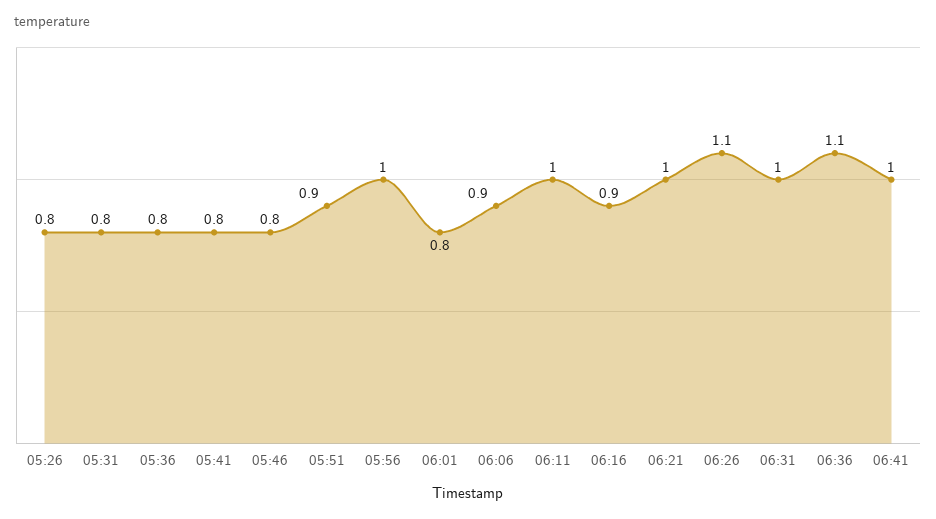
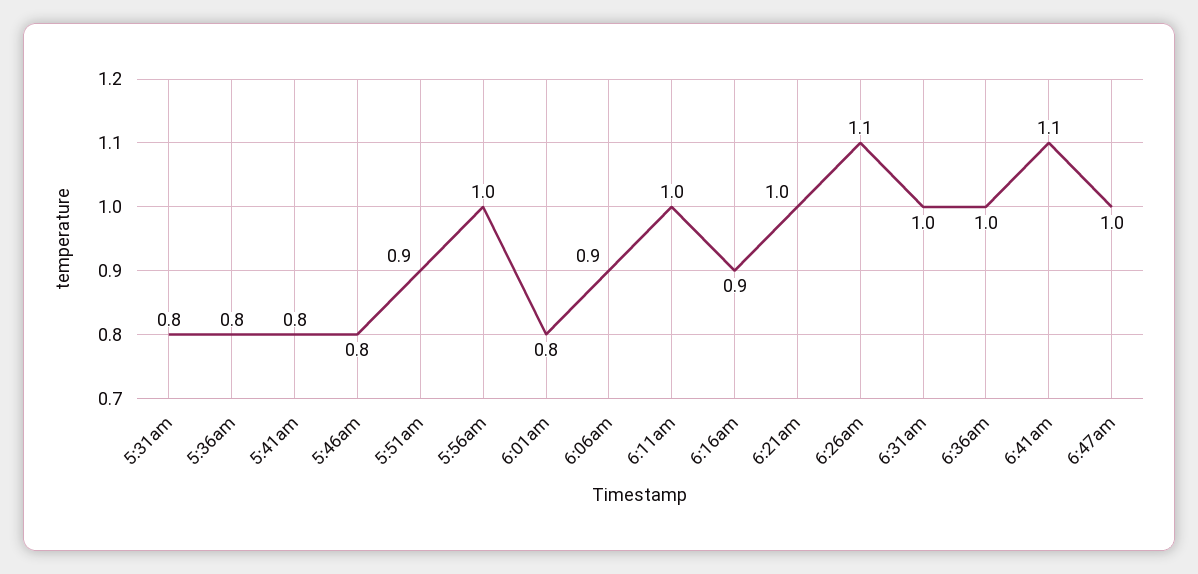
05:26: 0.8 -> none
06:36: 1.1 -> 1
06:41: 1 -> 1.1
6:47am: none -> 1

